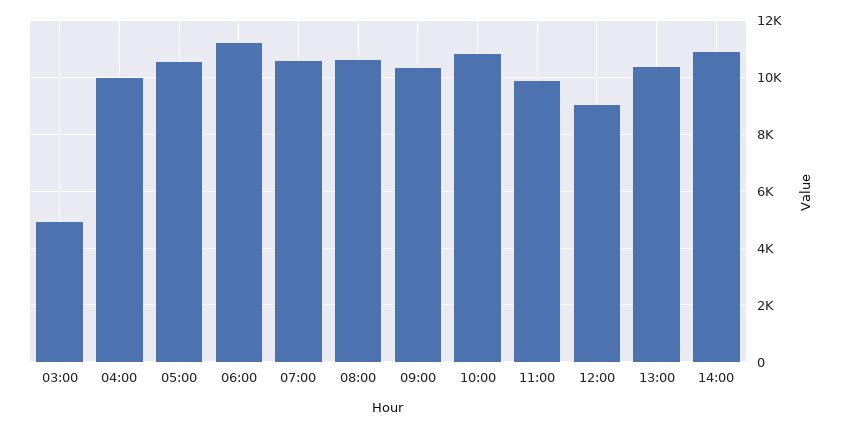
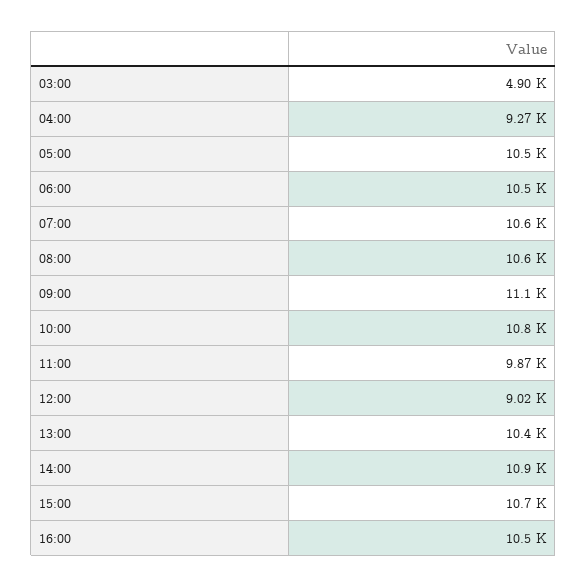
04:00: 10000 -> 9270
06:00: 11250 -> 10500
09:00: 10250 -> 11100
15:00: none -> 10700
16:00: none -> 10500

